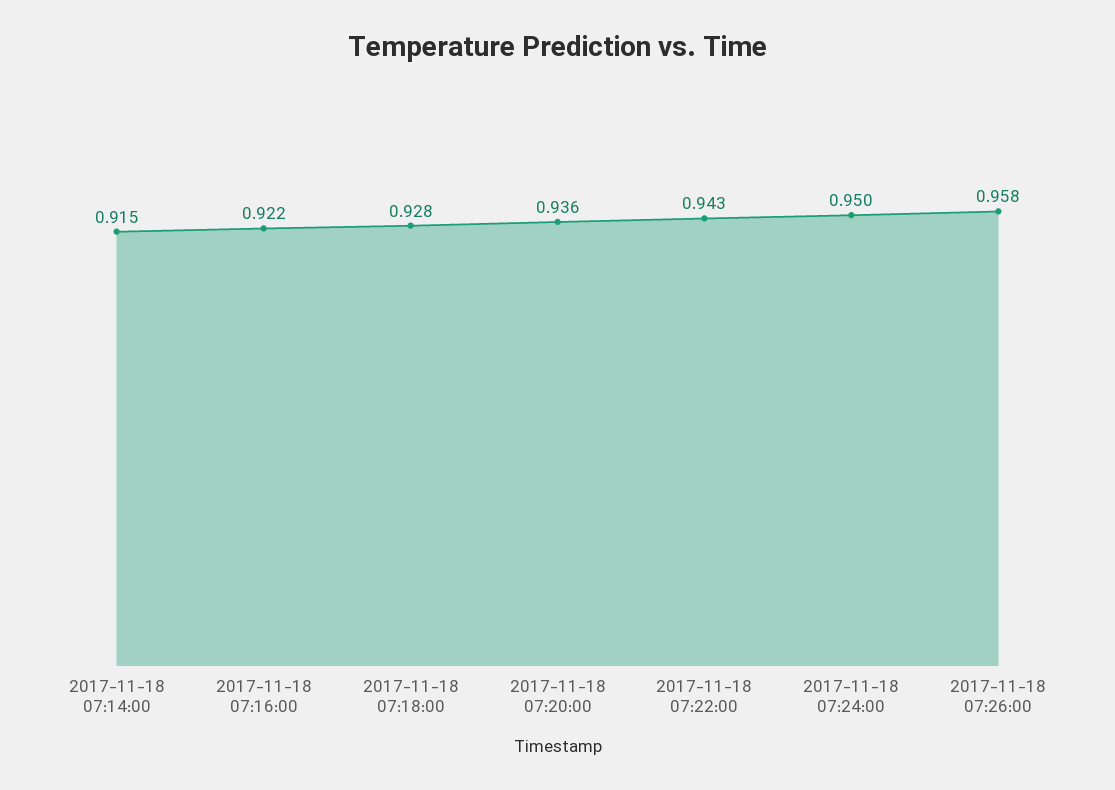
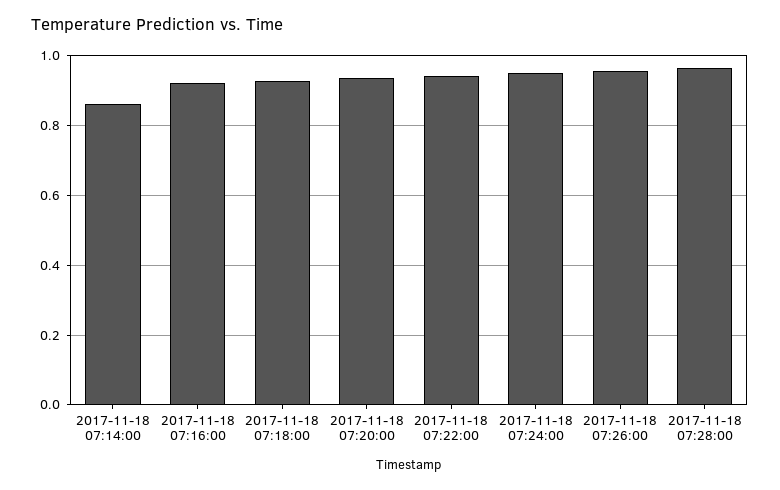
2017-11-18 07:14:00: 0.915 -> 0.86
2017-11-18 07:28:00: none -> 0.96

